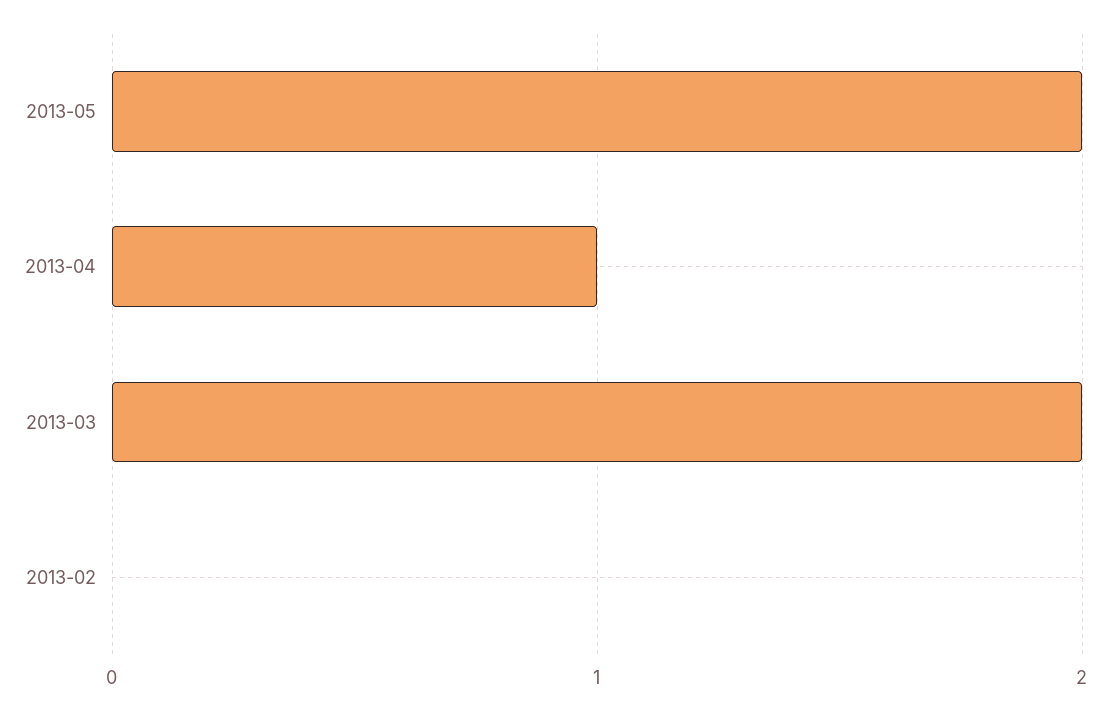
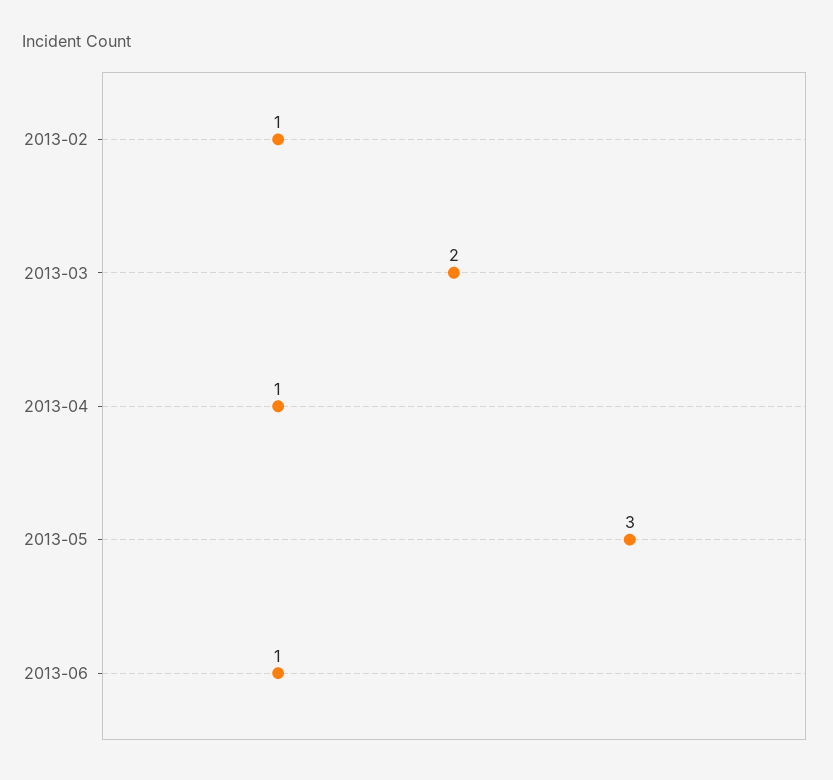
2013-05: 2 -> 3
2013-02: 0 -> 1
2013-06: none -> 1

